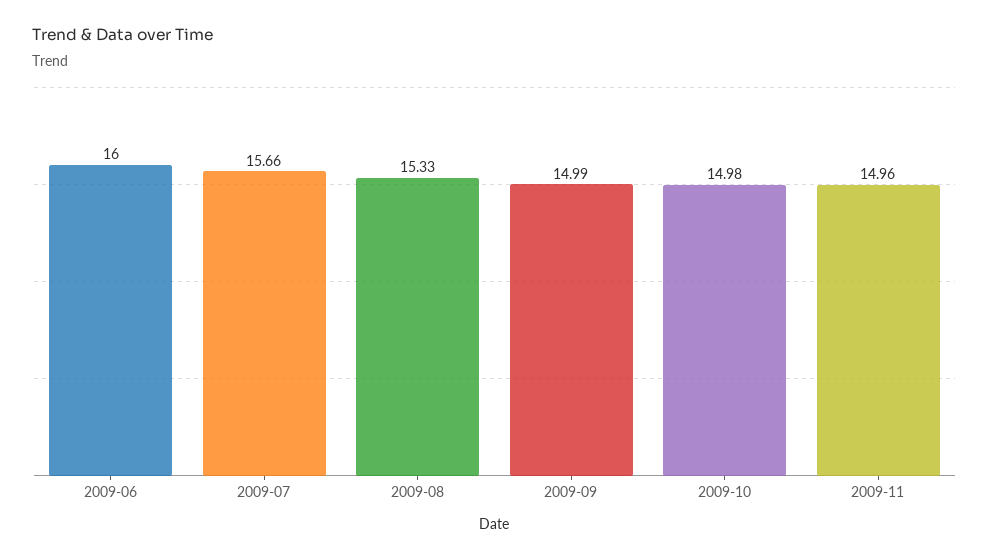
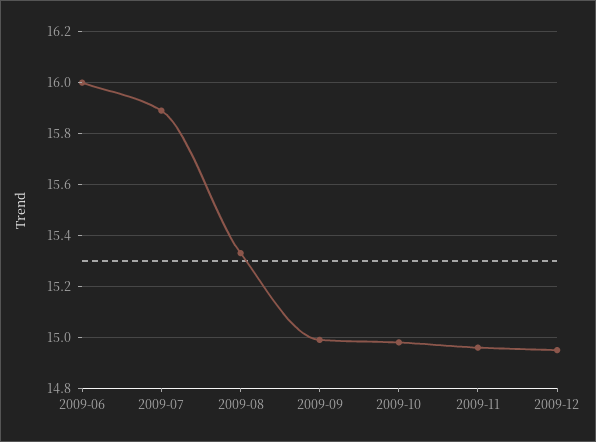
2009-07: 15.66 -> 15.9
2009-12: none -> 14.95

